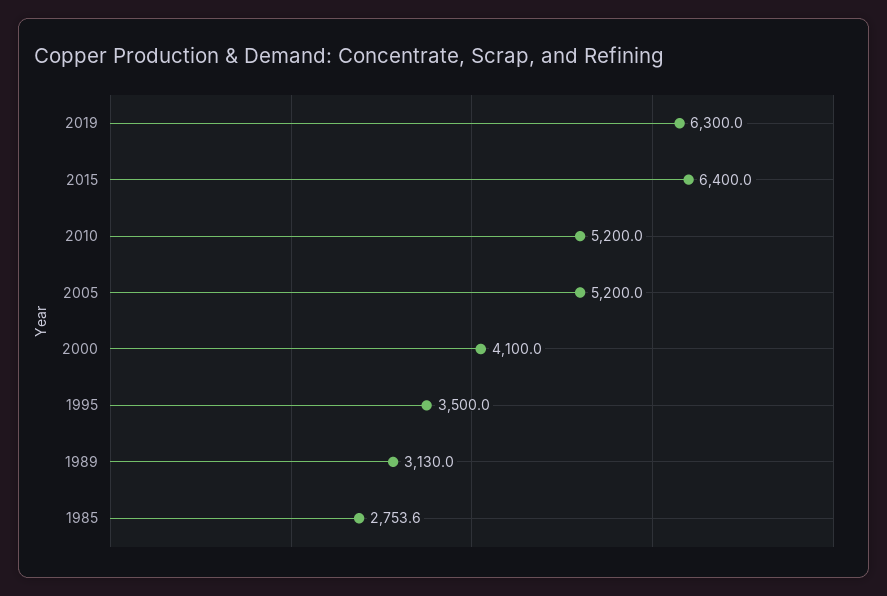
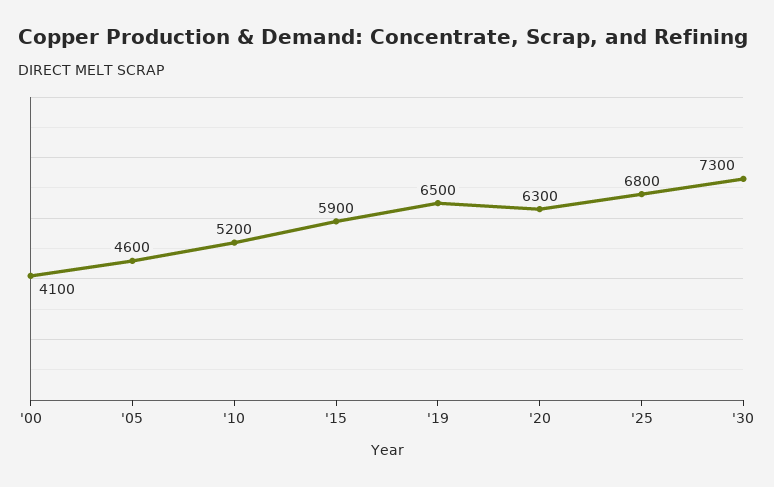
2019: 6300 -> 6500
2015: 6400 -> 5900
2005: 5200 -> 4600
1995: 3500 -> none
1989: 3130 -> none
1985: 2753.6 -> none
'20: none -> 6300
'25: none -> 6800
'30: none -> 7300

